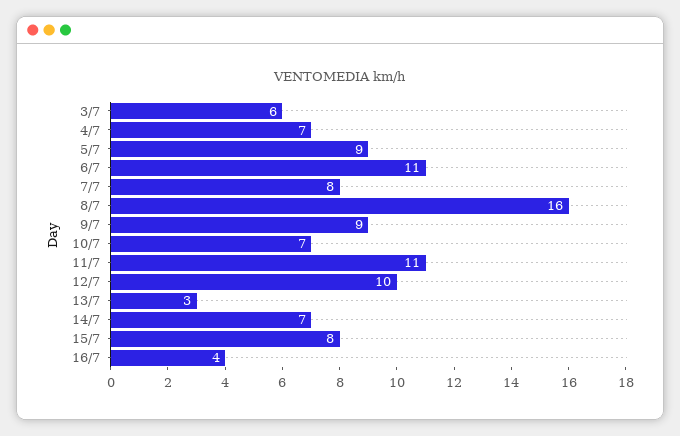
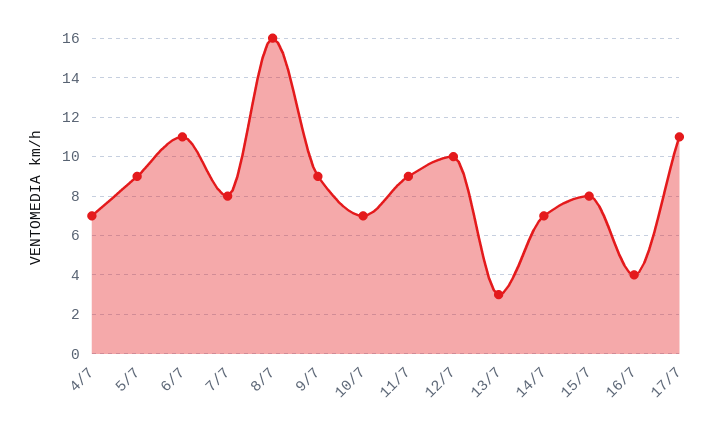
3/7: 6 -> none
11/7: 11 -> 9
17/7: none -> 11

